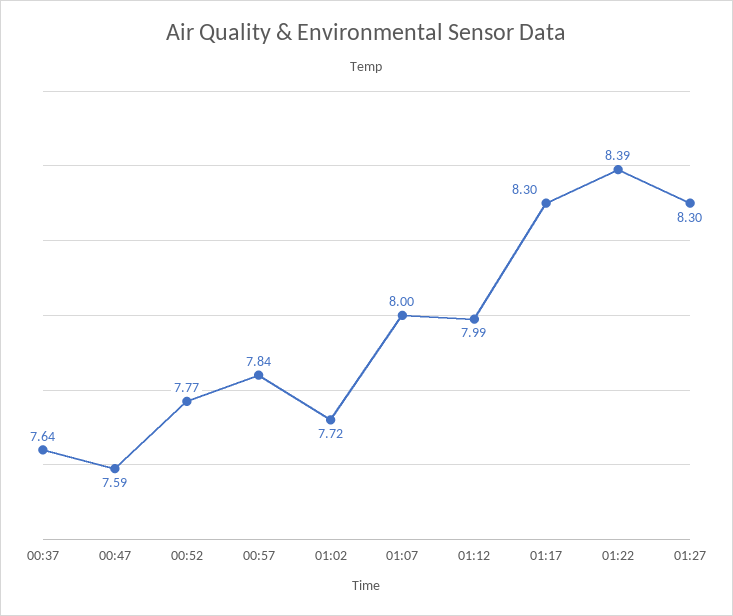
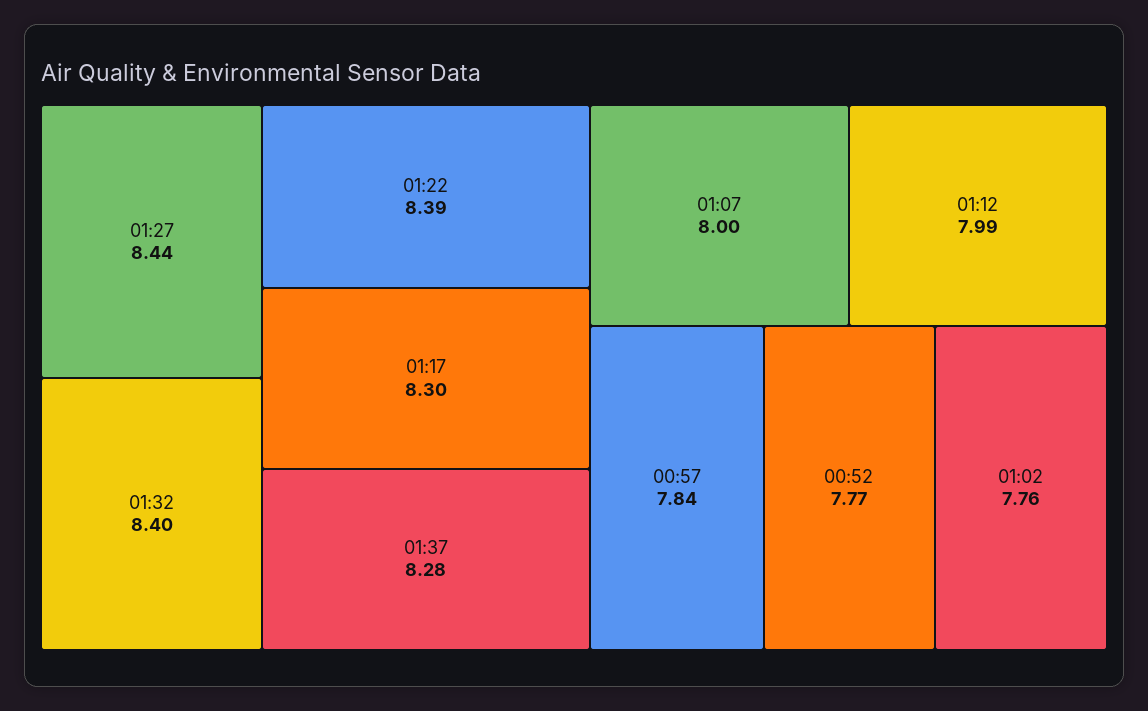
00:37: 7.64 -> none
00:47: 7.59 -> none
01:02: 7.72 -> 7.76
01:27: 8.3 -> 8.44
01:32: none -> 8.4
01:37: none -> 8.28

